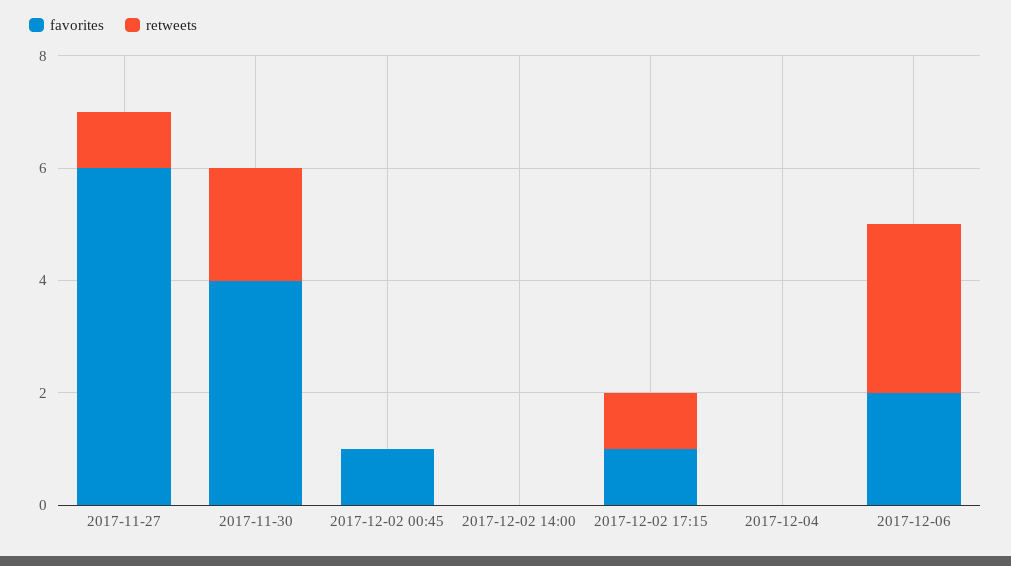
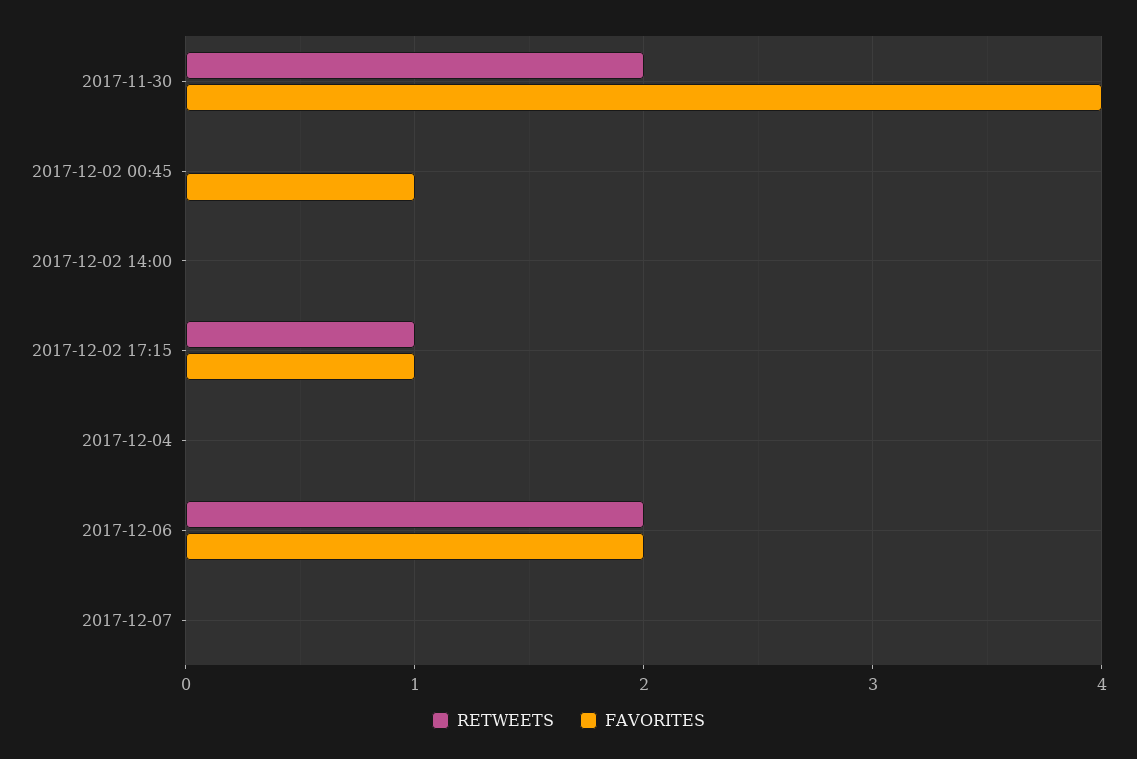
favorites, 2017-11-27: 6 -> none
retweets, 2017-11-27: 1 -> none
retweets, 2017-12-06: 3 -> 2
retweets, 2017-12-07: none -> 0
favorites, 2017-12-07: none -> 0

